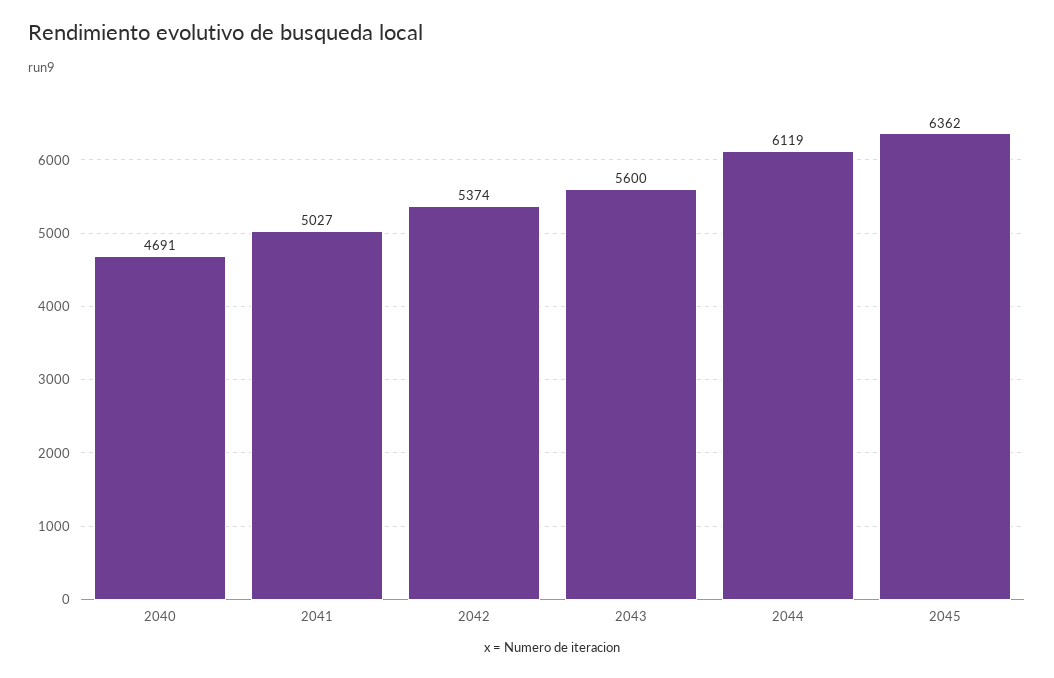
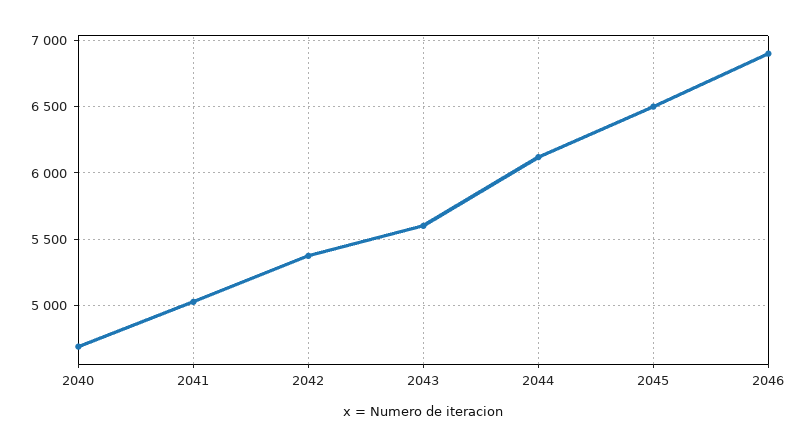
2045: 6362 -> 6500
2046: none -> 6900

